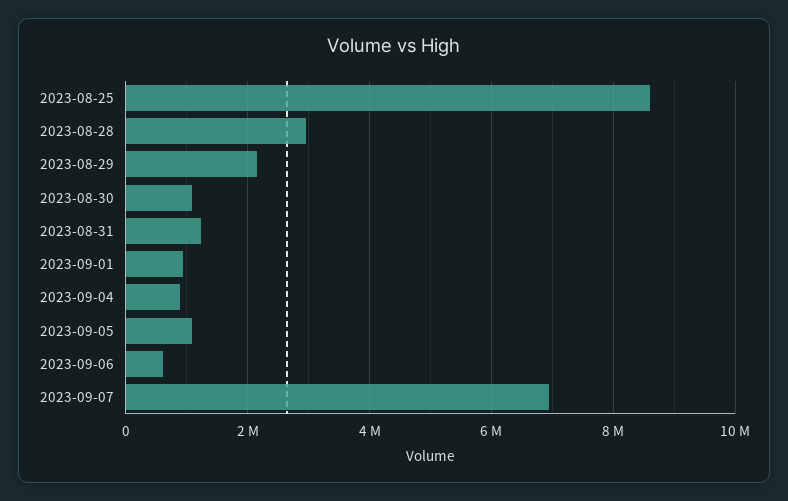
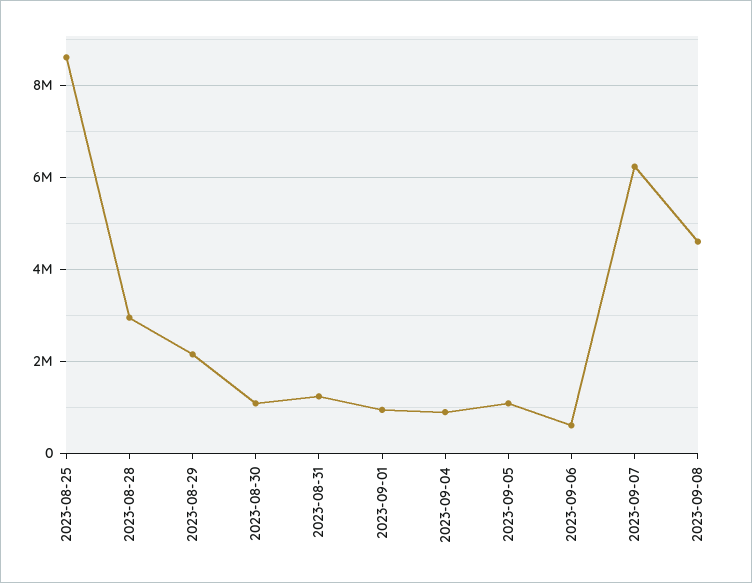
2023-09-07: 7000000 -> 6200000
2023-09-08: none -> 4600000

